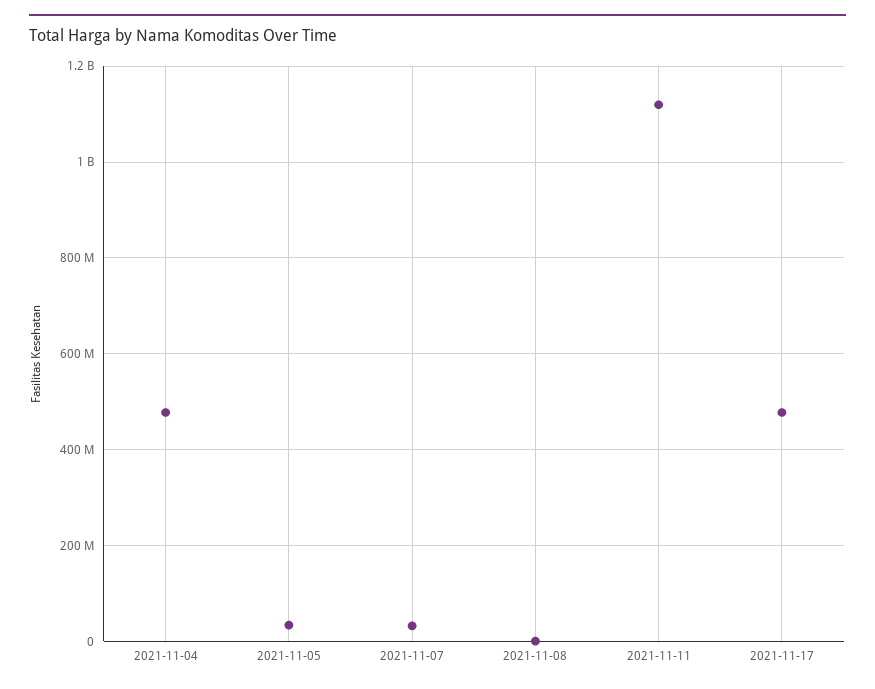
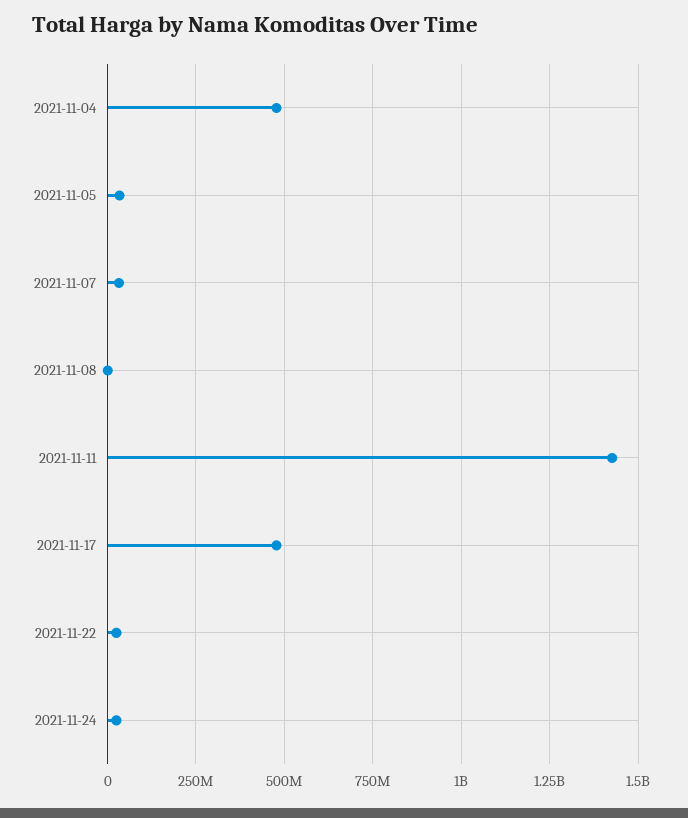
2021-11-11: 1120000000 -> 1425000000
2021-11-22: none -> 25000000
2021-11-24: none -> 25000000

